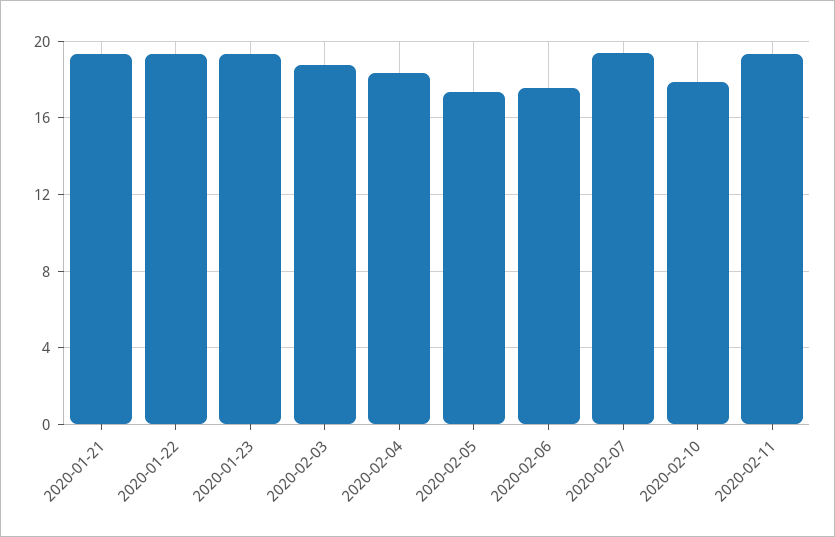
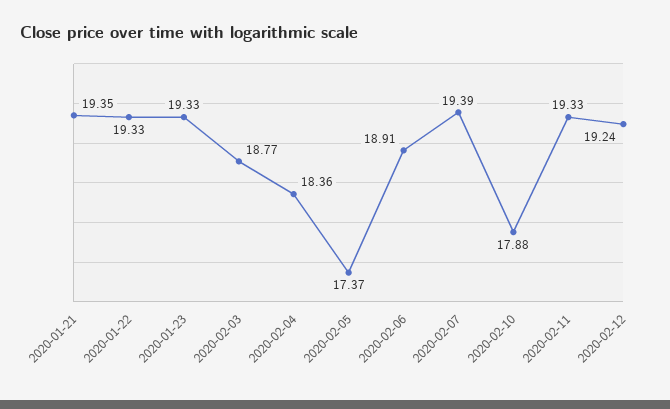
2020-02-06: 17.5 -> 18.91
2020-02-12: none -> 19.24

